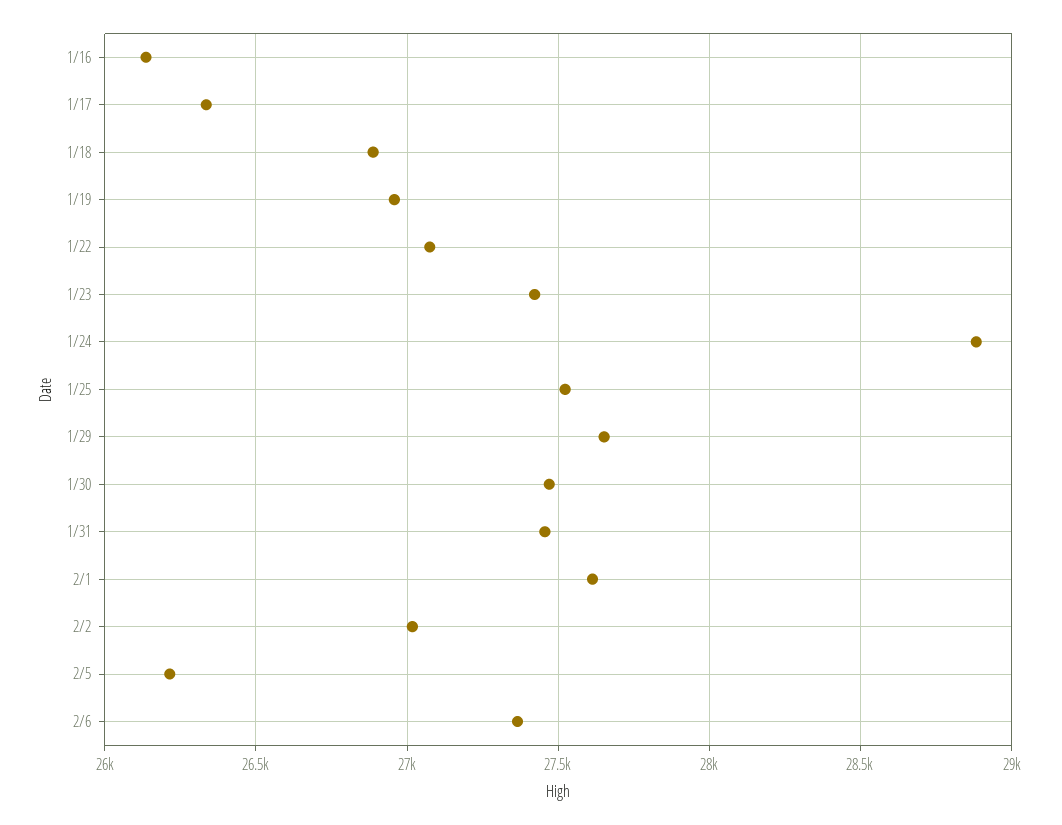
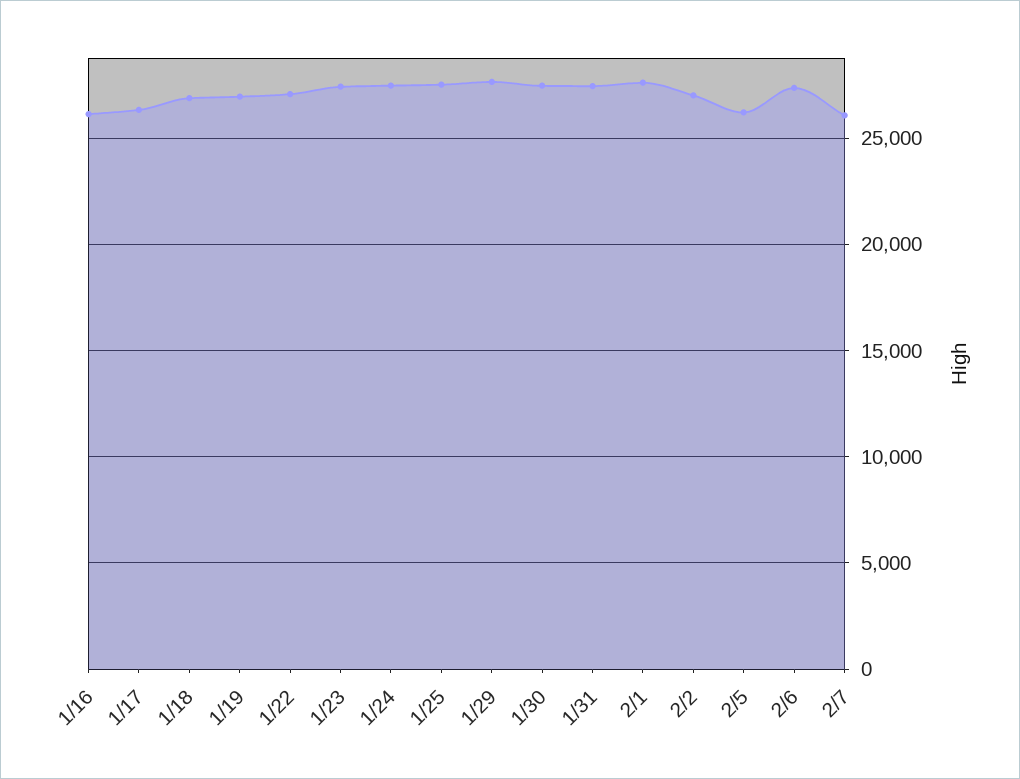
1/24: 28900 -> 27500
2/7: none -> 26000

